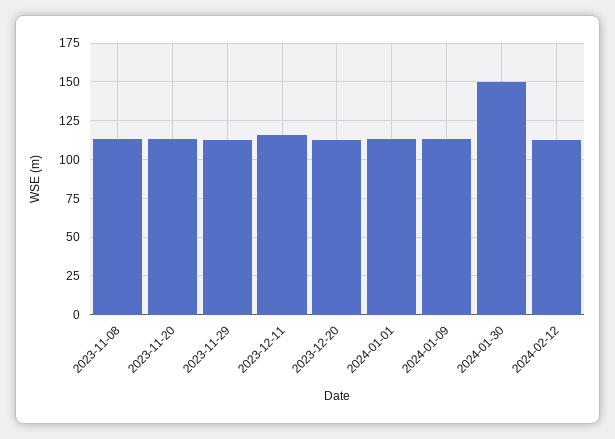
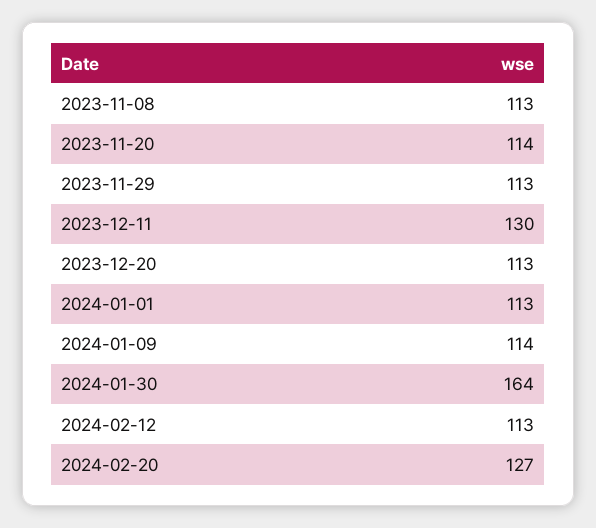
2023-12-11: 115 -> 130
2024-01-30: 150 -> 164
2024-02-20: none -> 127

